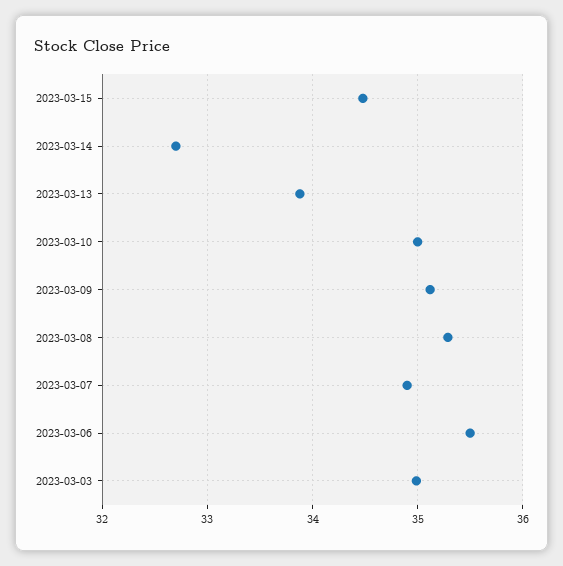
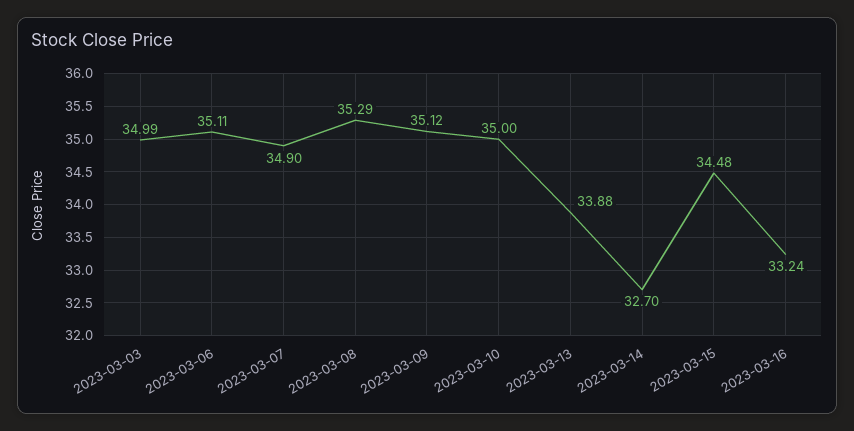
2023-03-06: 35.5 -> 35.11
2023-03-16: none -> 33.24

